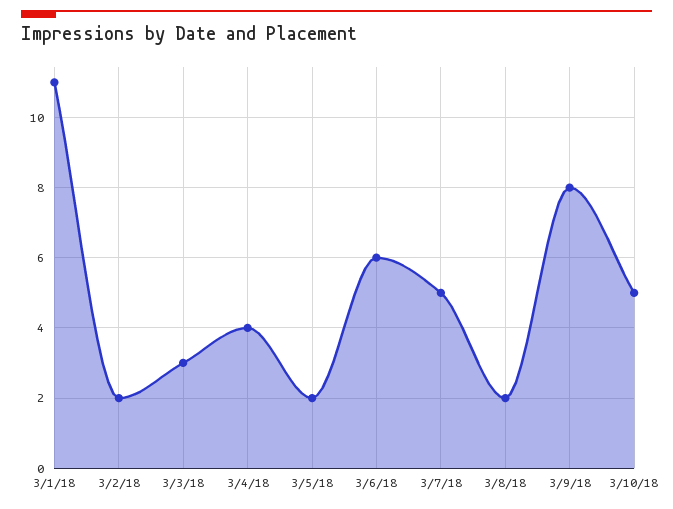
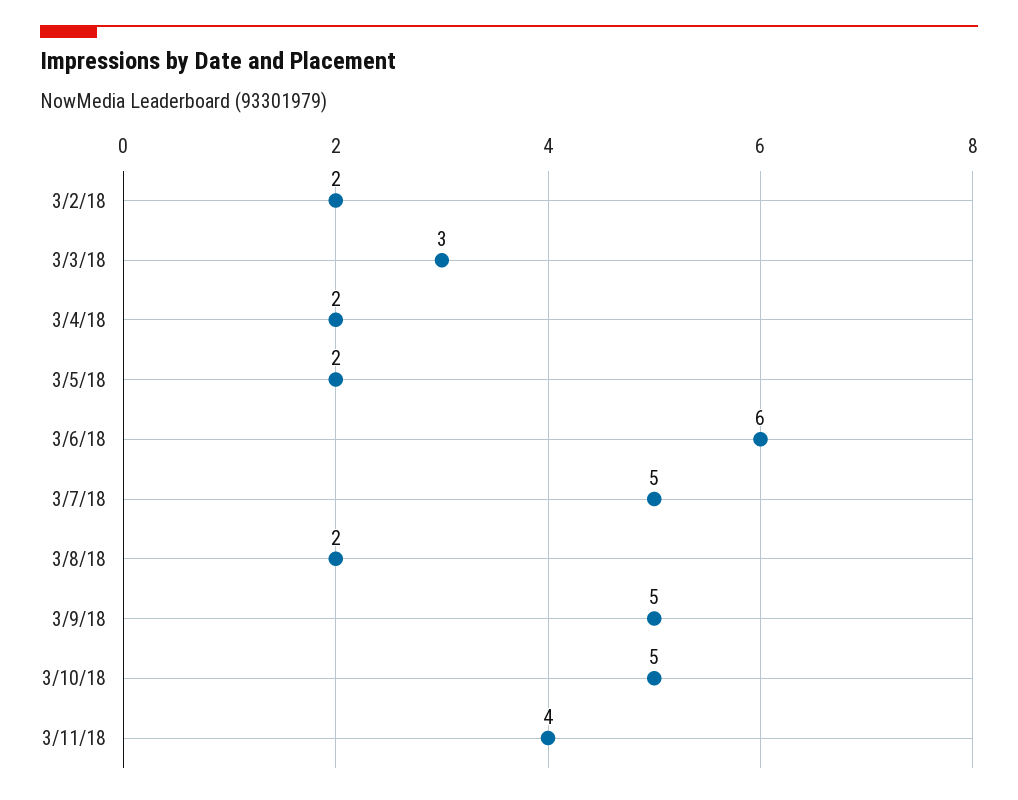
3/1/18: 11 -> none
3/4/18: 4 -> 2
3/9/18: 8 -> 5
3/11/18: none -> 4

